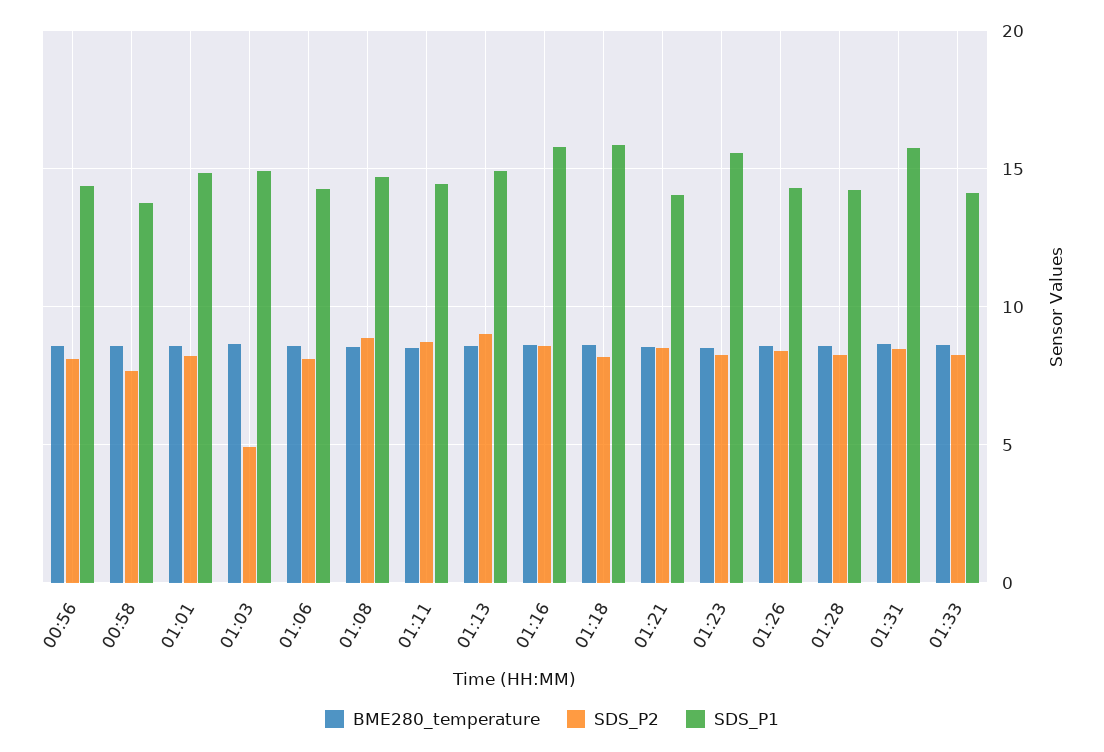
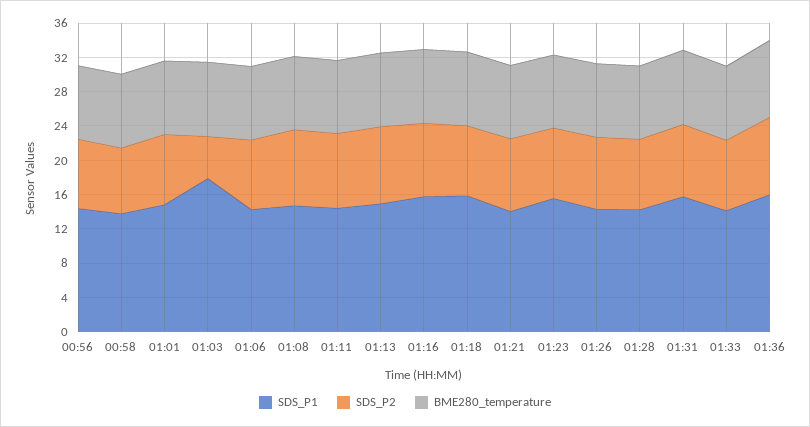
SDS_P1, 01:03: 15 -> 18
SDS_P1, 01:36: none -> 16
SDS_P2, 01:36: none -> 9
BME280_temperature, 01:36: none -> 9

